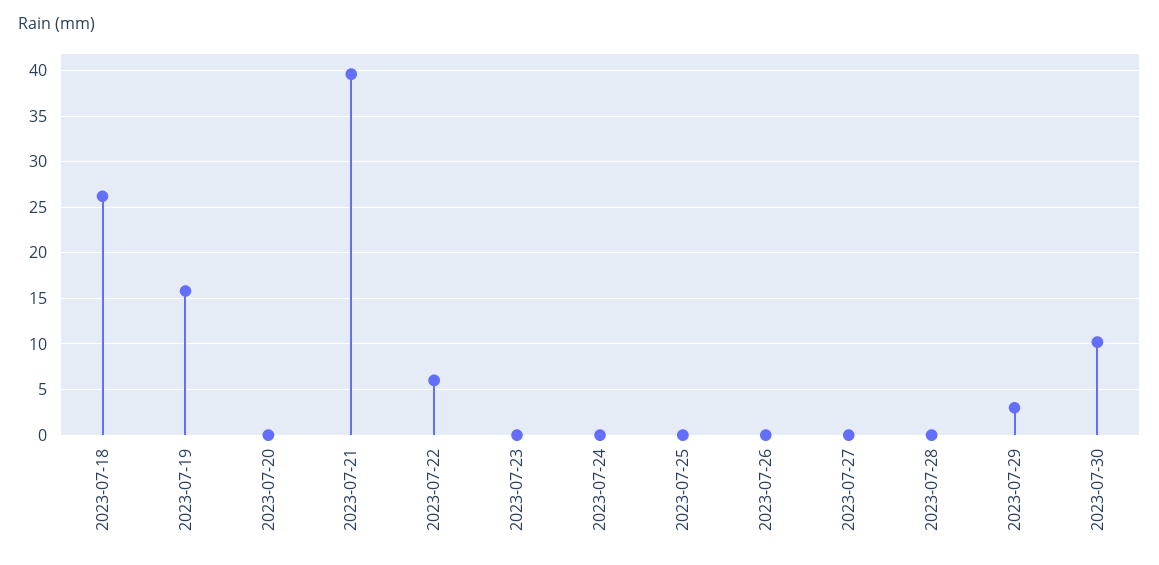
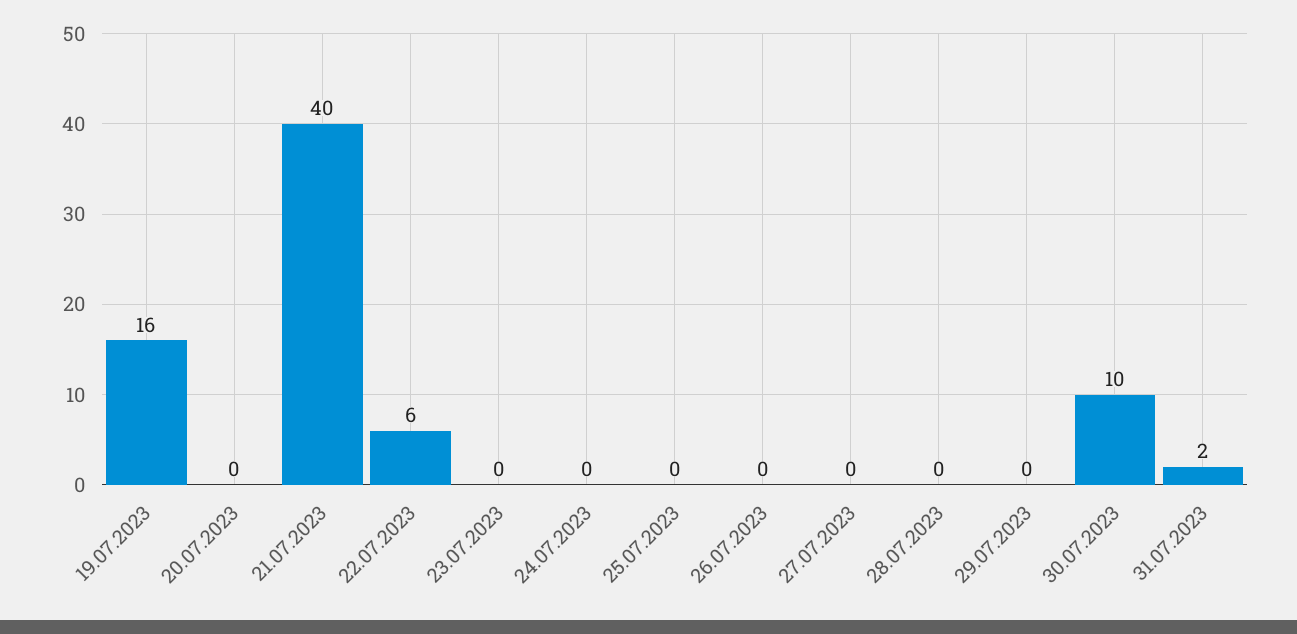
2023-07-18: 26 -> none
2023-07-29: 3 -> 0
31.07.2023: none -> 2

